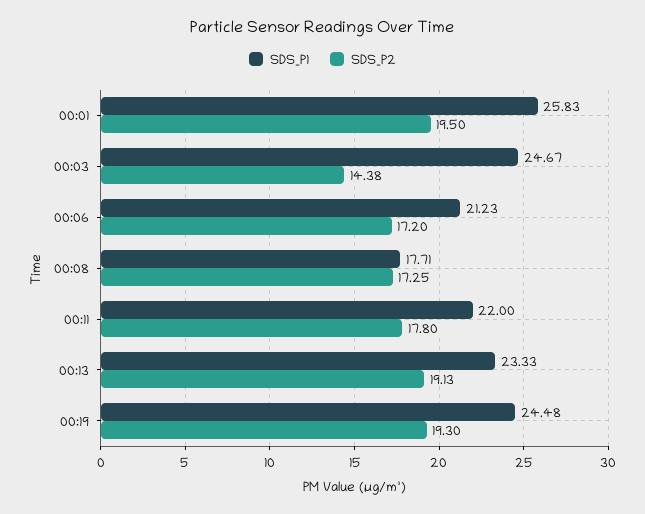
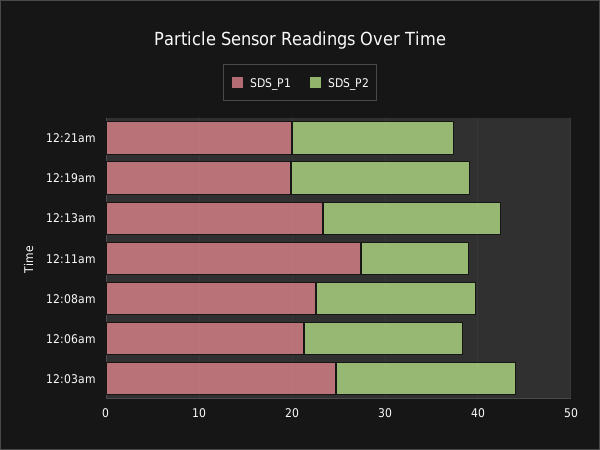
SDS_P1, 00:01: 25.83 -> none
SDS_P2, 00:01: 19.5 -> none
SDS_P2, 00:03: 14.38 -> 20
SDS_P1, 00:08: 17.71 -> 22
SDS_P1, 00:11: 22 -> 28
SDS_P2, 00:11: 17.8 -> 12
SDS_P1, 00:19: 24.48 -> 20
SDS_P1, 12:21am: none -> 20
SDS_P2, 12:21am: none -> 18

